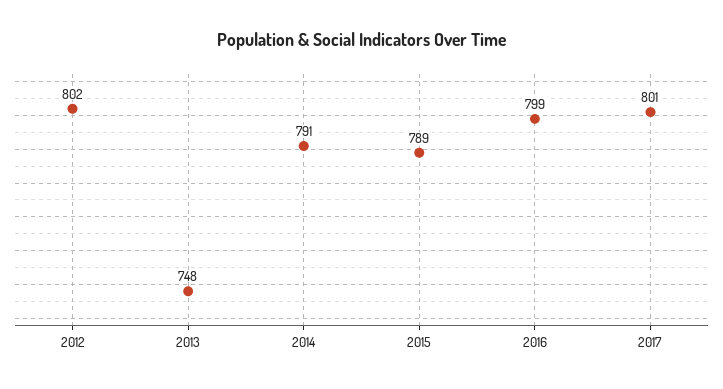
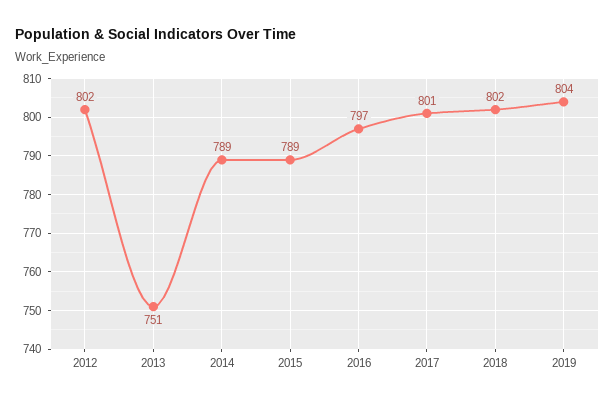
2013: 748 -> 751
2014: 791 -> 789
2016: 799 -> 797
2018: none -> 802
2019: none -> 804

